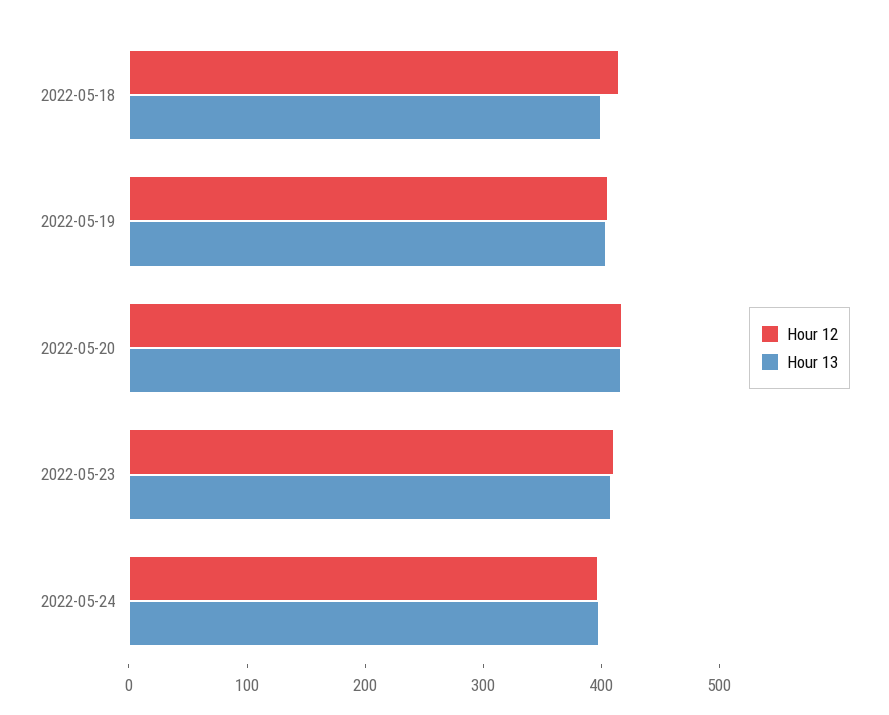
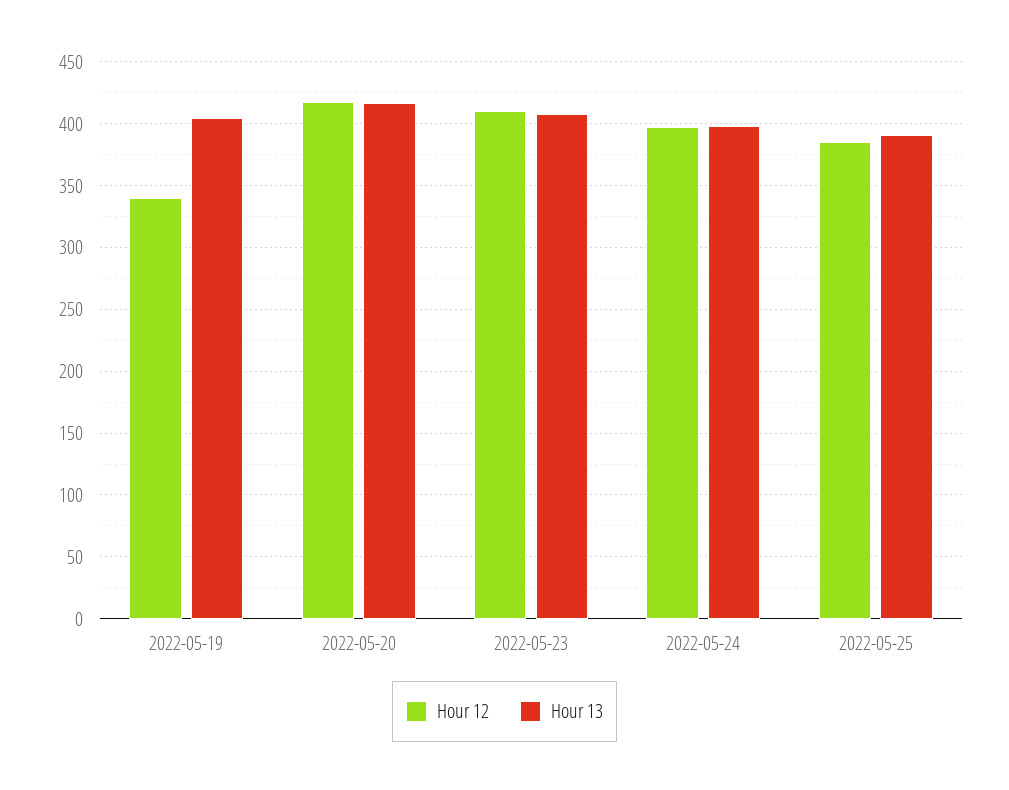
Hour 12, 2022-05-18: 420 -> none
Hour 13, 2022-05-18: 400 -> none
Hour 12, 2022-05-19: 400 -> 340
Hour 12, 2022-05-25: none -> 385
Hour 13, 2022-05-25: none -> 390

